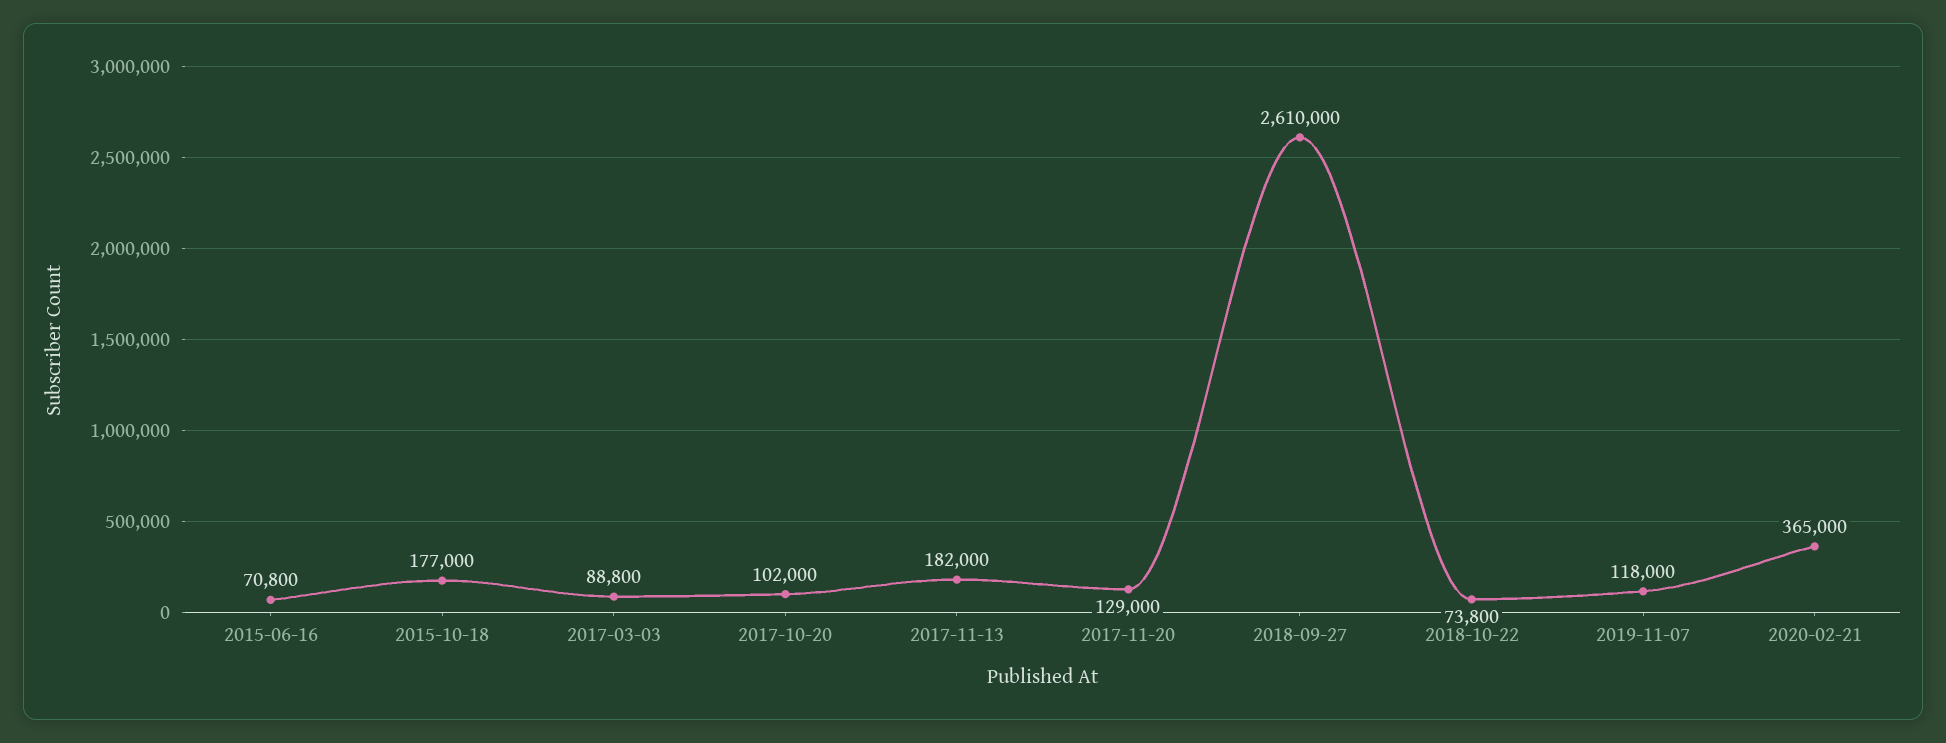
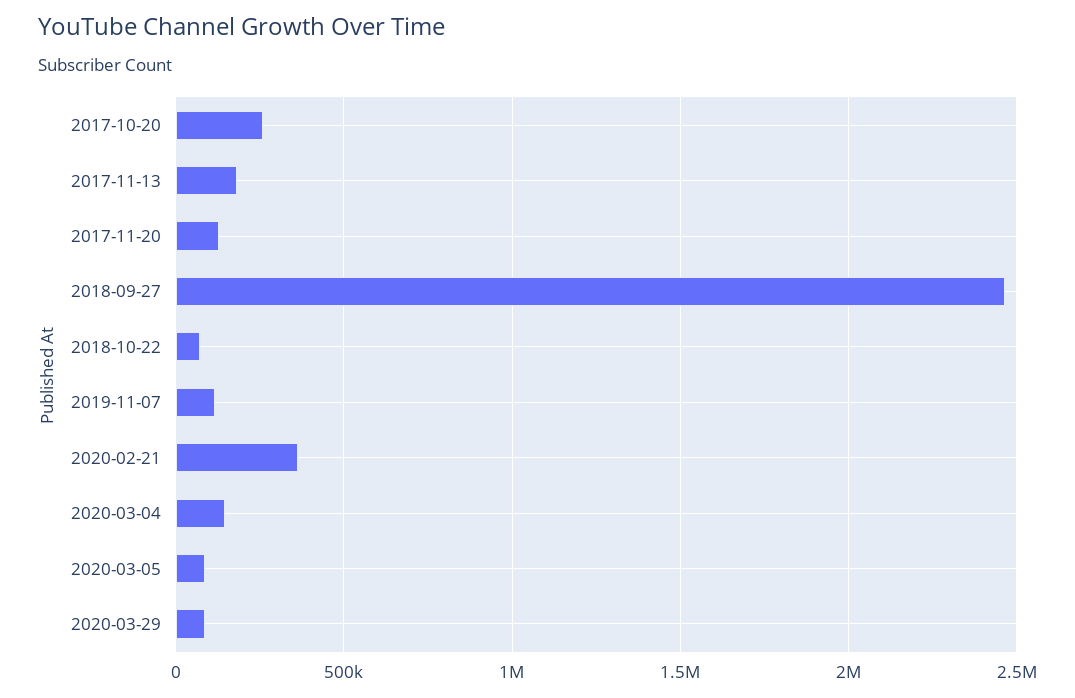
2015-06-16: 70800 -> none
2015-10-18: 177000 -> none
2017-03-03: 88800 -> none
2017-10-20: 102000 -> 250000
2018-09-27: 2610000 -> 2450000
2020-03-04: none -> 150000
2020-03-05: none -> 100000
2020-03-29: none -> 100000

